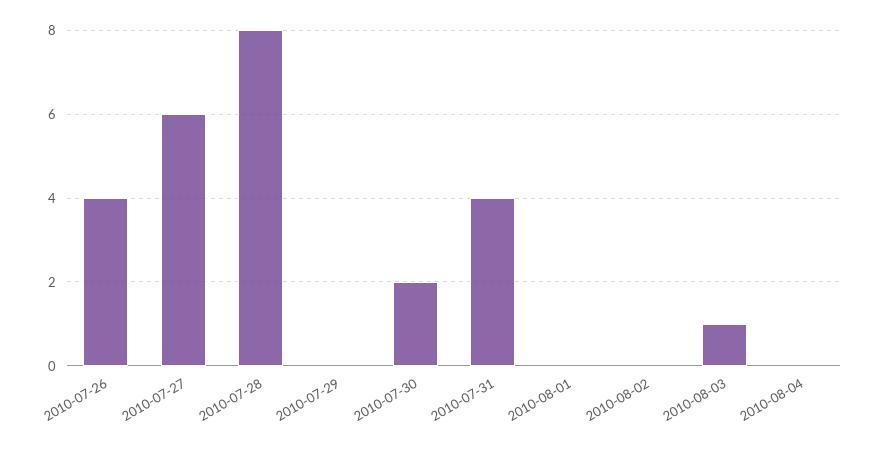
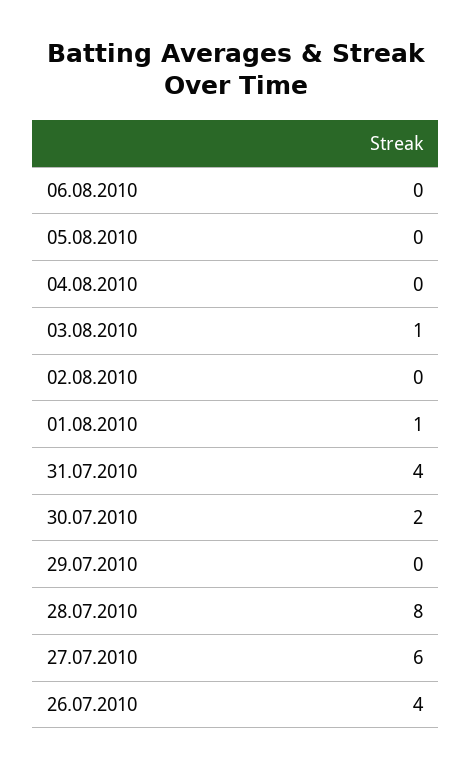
2010-08-01: 0 -> 1
06.08.2010: none -> 0
05.08.2010: none -> 0

